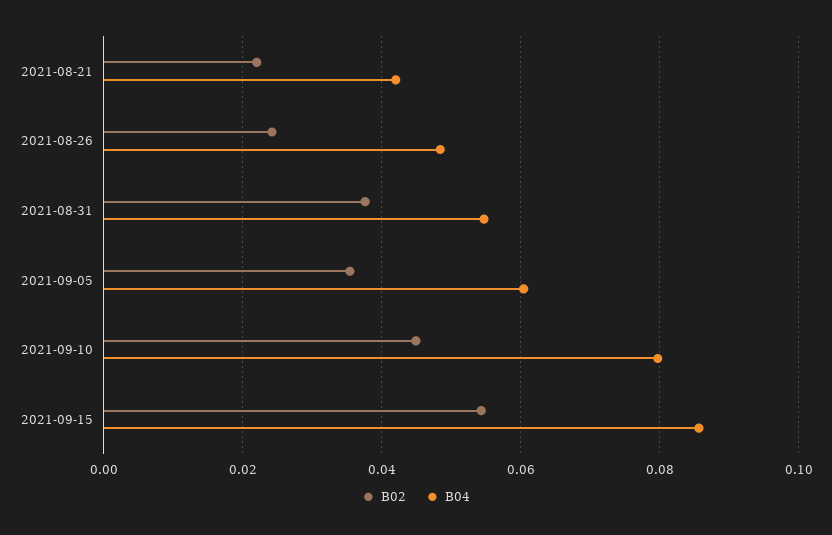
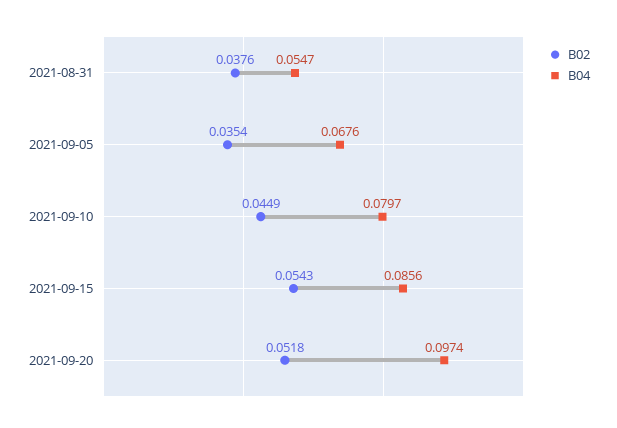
B02, 2021-08-21: 0.022 -> none
B04, 2021-08-21: 0.042 -> none
B02, 2021-08-26: 0.024 -> none
B04, 2021-08-26: 0.048 -> none
B04, 2021-09-05: 0.06 -> 0.0676
B02, 2021-09-20: none -> 0.0518
B04, 2021-09-20: none -> 0.0974

